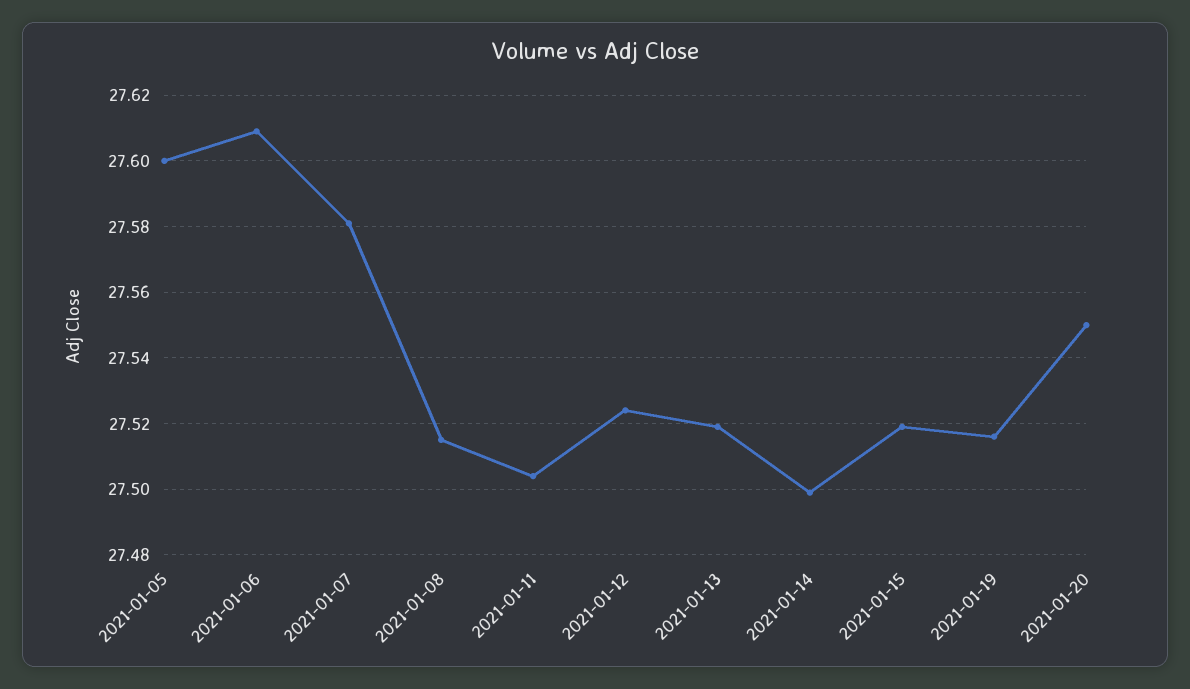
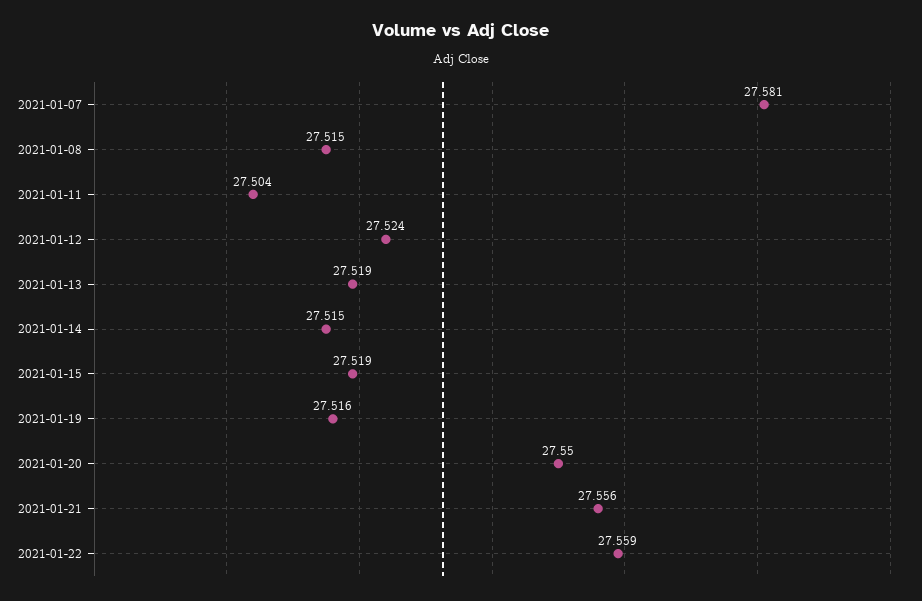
2021-01-05: 27.6 -> none
2021-01-06: 27.61 -> none
2021-01-14: 27.5 -> 27.515
2021-01-21: none -> 27.556
2021-01-22: none -> 27.559

